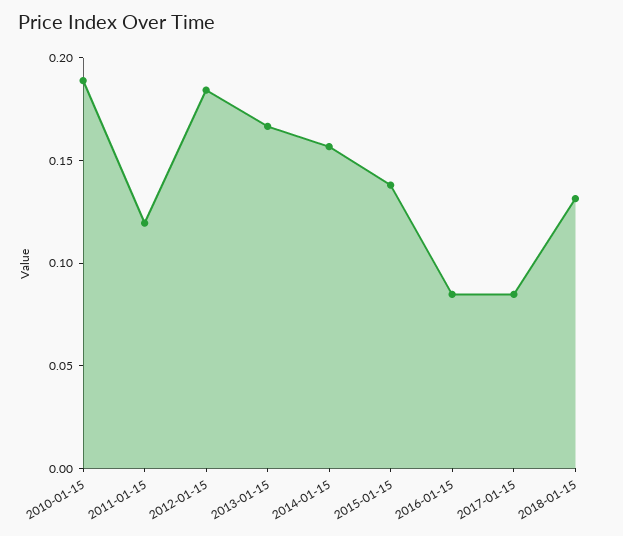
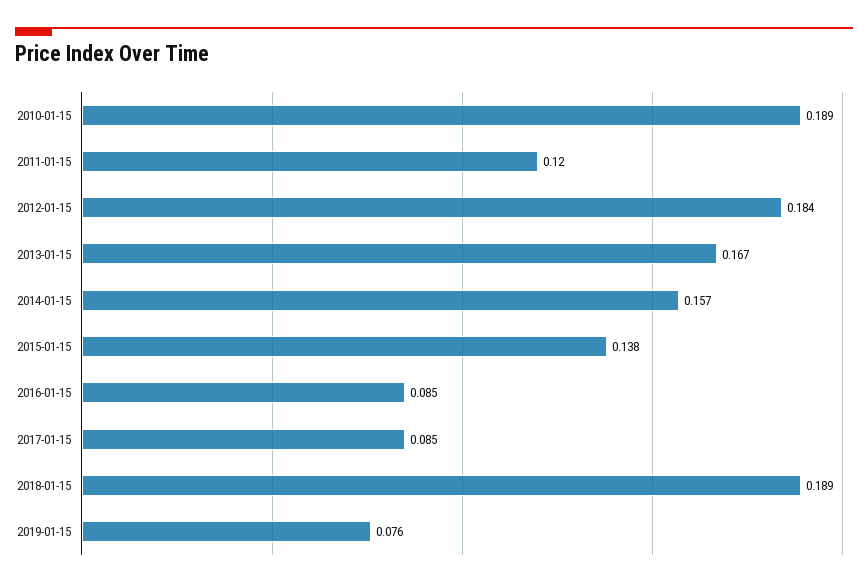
2018-01-15: 0.13 -> 0.189
2019-01-15: none -> 0.076

